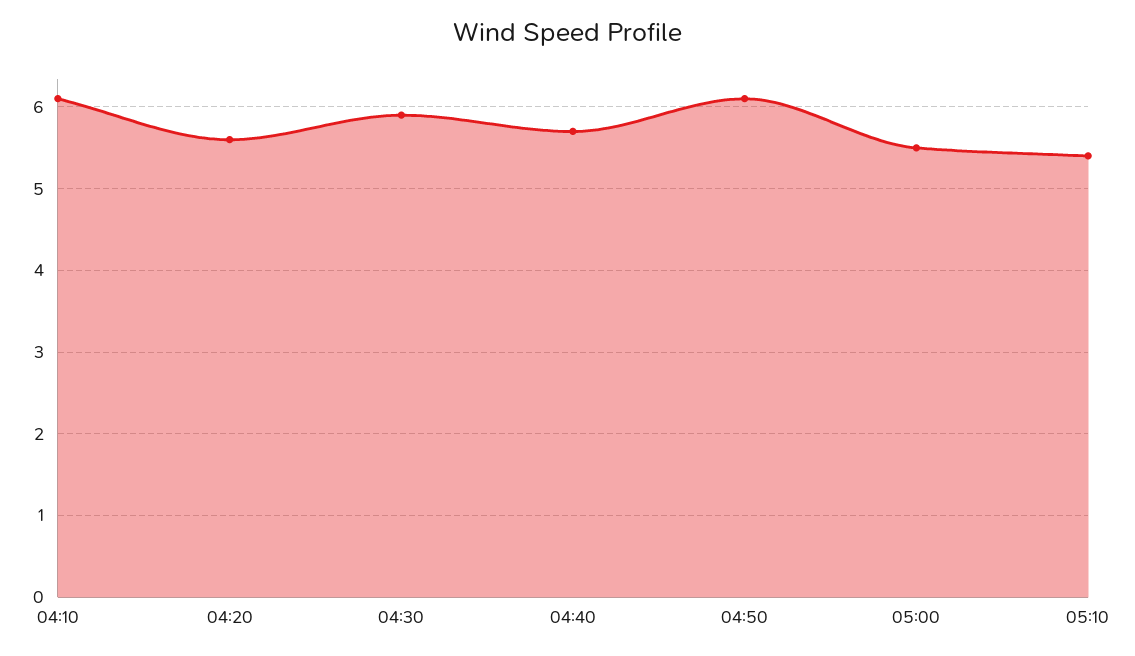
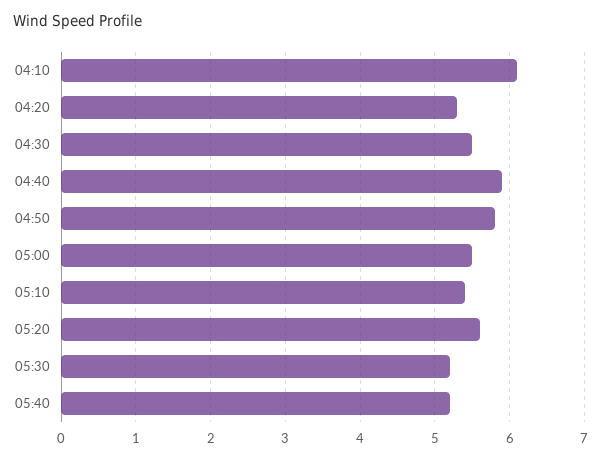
04:20: 5.6 -> 5.3
04:30: 5.9 -> 5.5
04:40: 5.7 -> 5.9
04:50: 6.1 -> 5.8
05:20: none -> 5.6
05:30: none -> 5.2
05:40: none -> 5.2

